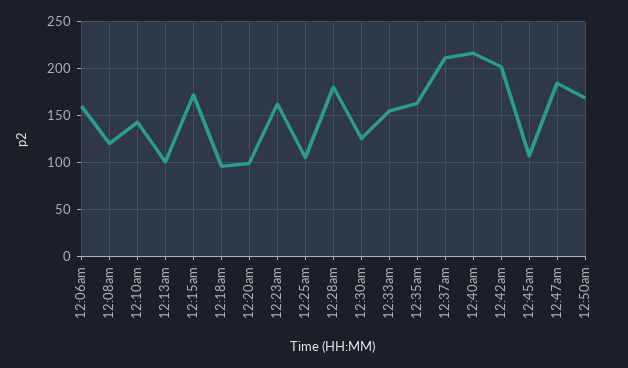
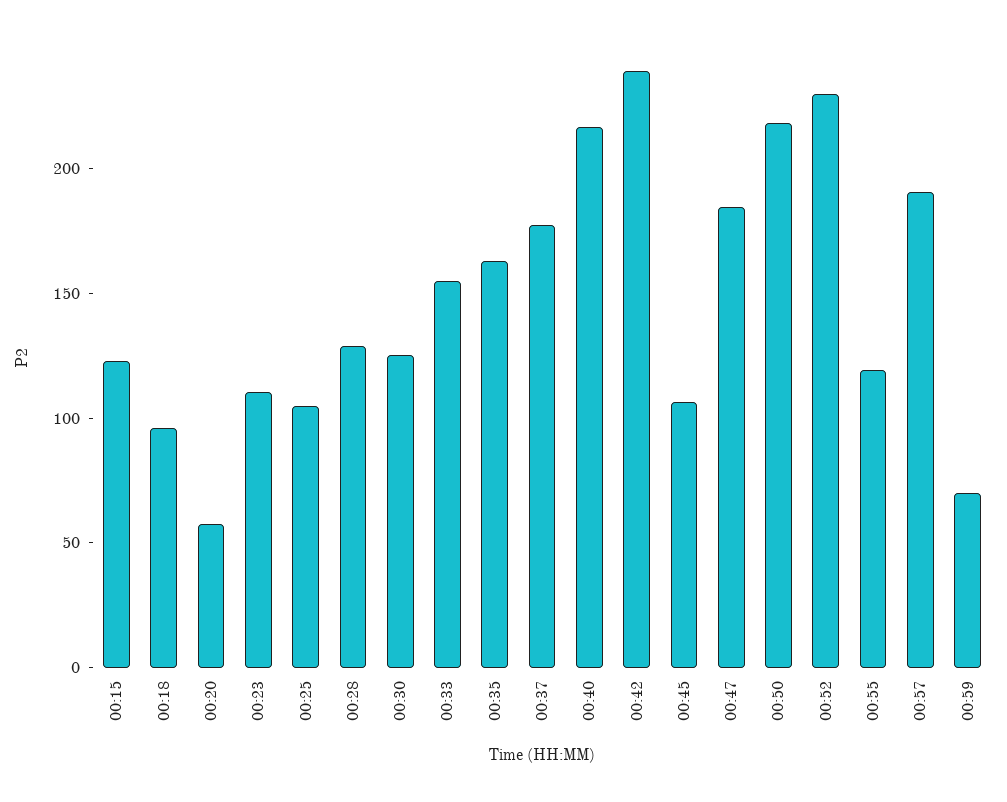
12:06am: 160 -> none
12:08am: 120 -> none
12:10am: 140 -> none
12:13am: 100 -> none
12:15am: 170 -> 120
12:20am: 100 -> 60
12:23am: 160 -> 110
12:28am: 180 -> 130
12:37am: 210 -> 180
12:42am: 200 -> 240
12:50am: 170 -> 220
00:52: none -> 230
00:55: none -> 120
00:57: none -> 190
00:59: none -> 70

